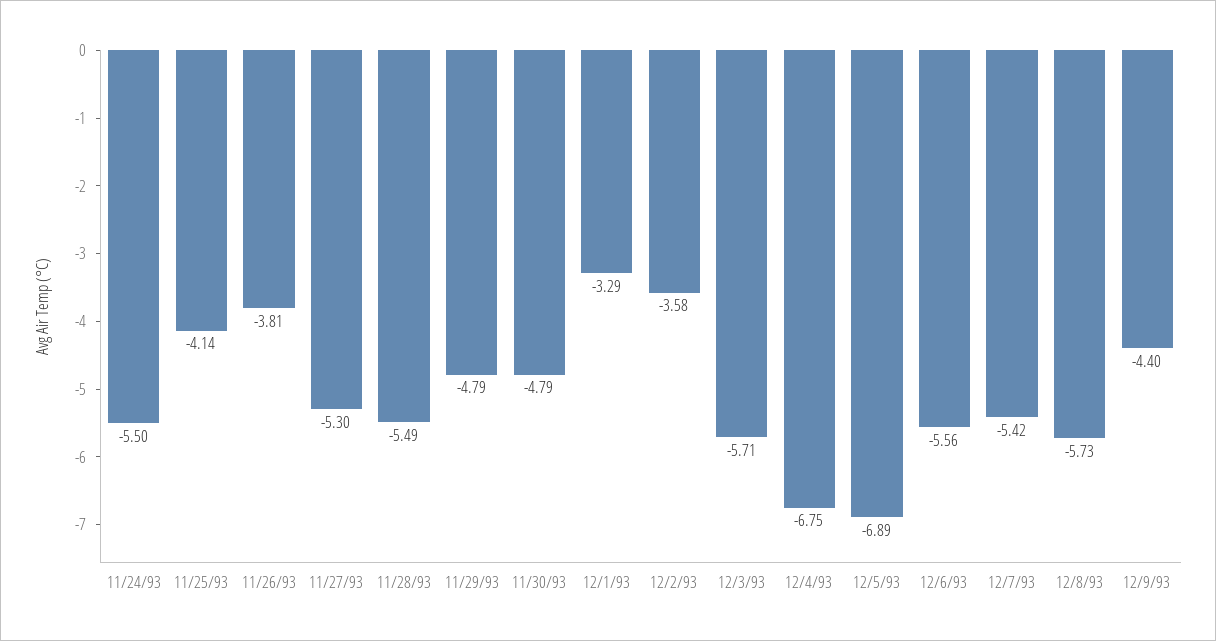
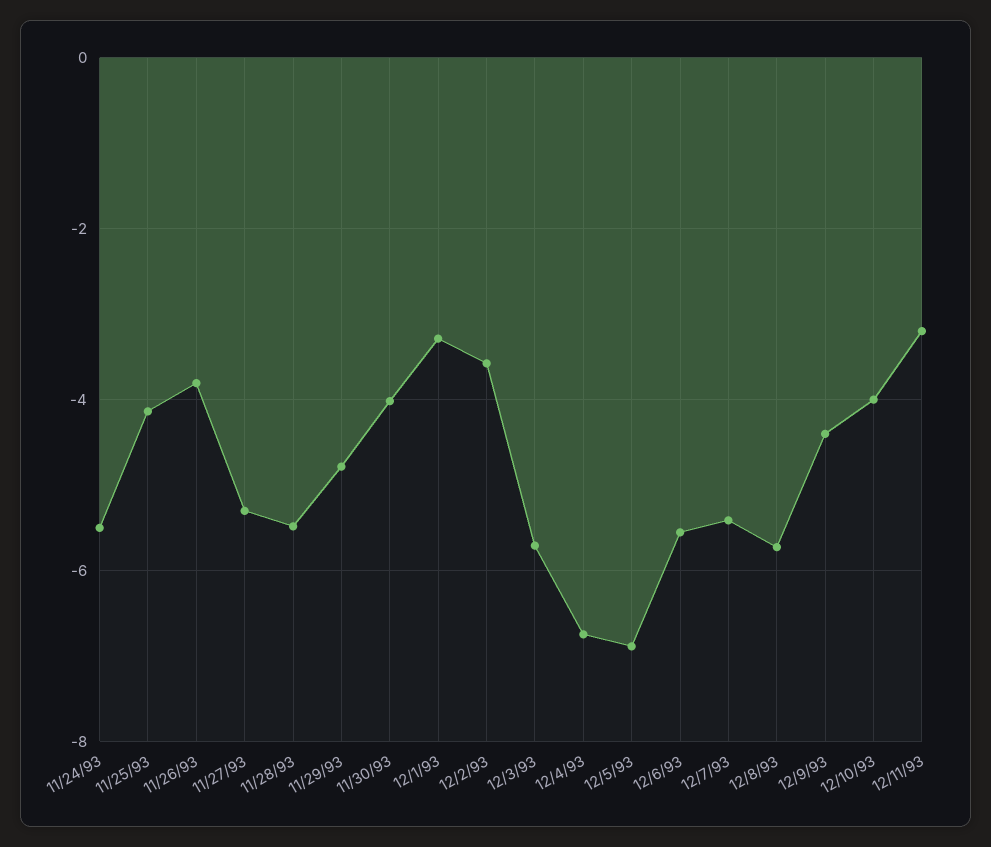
11/30/93: -4.79 -> -4
12/10/93: none -> -4
12/11/93: none -> -3.2

